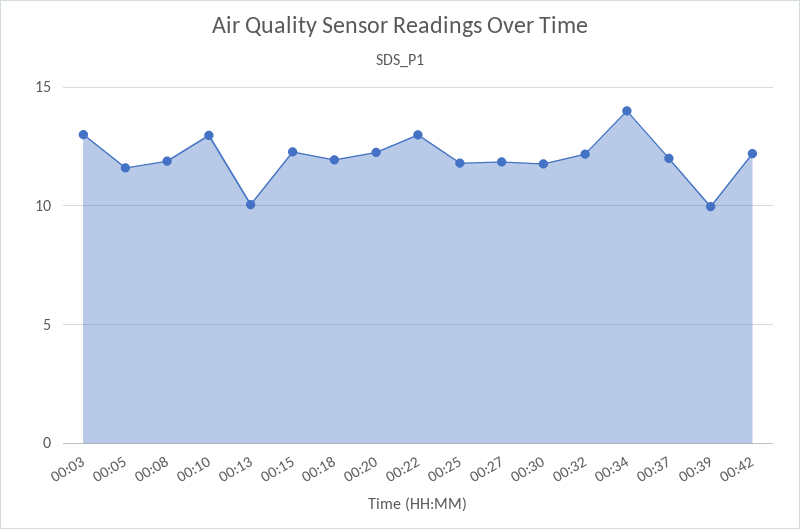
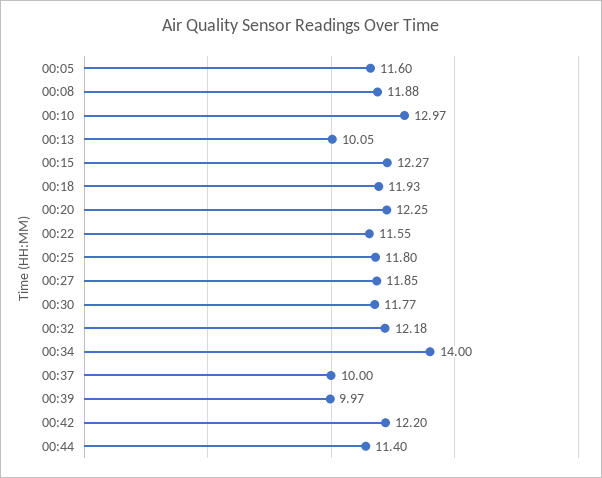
00:03: 13 -> none
00:22: 13 -> 11.55
00:37: 12 -> 10
00:44: none -> 11.4

